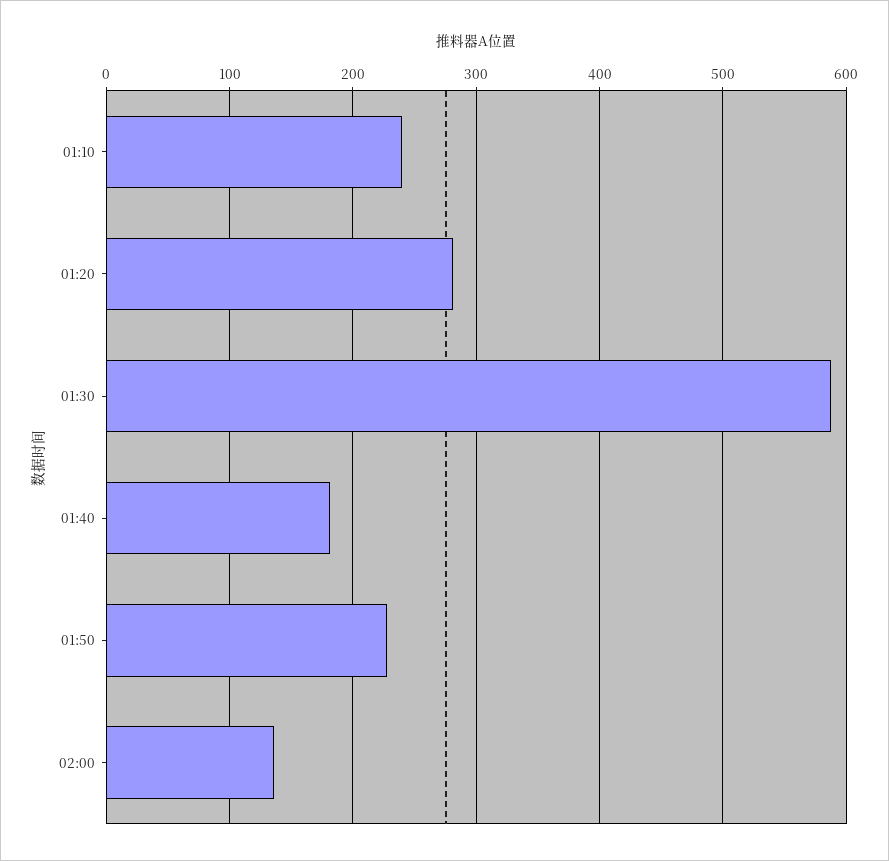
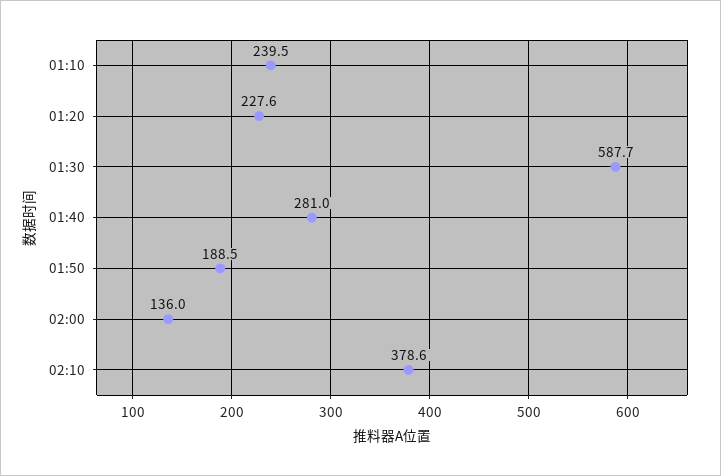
01:20: 280 -> 227.6
01:40: 180 -> 281
01:50: 230 -> 188.5
02:10: none -> 378.6

